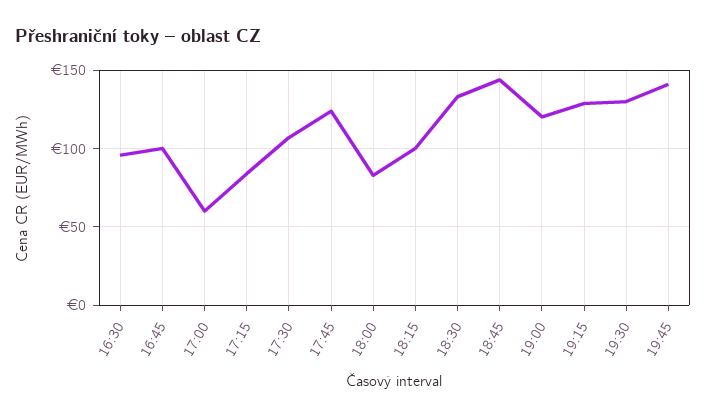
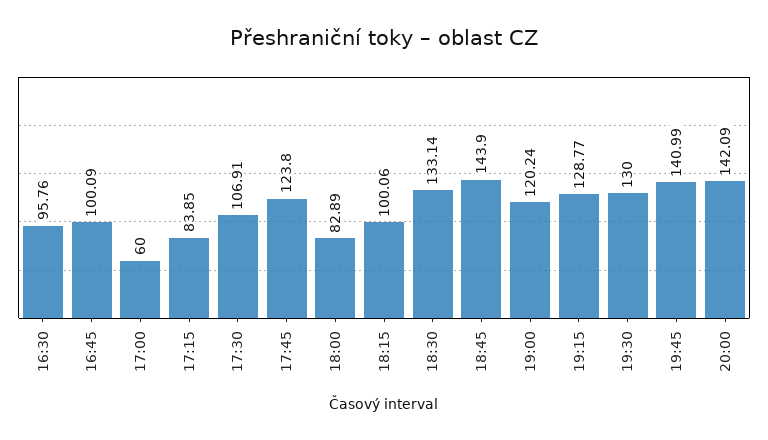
20:00: none -> 142.09

